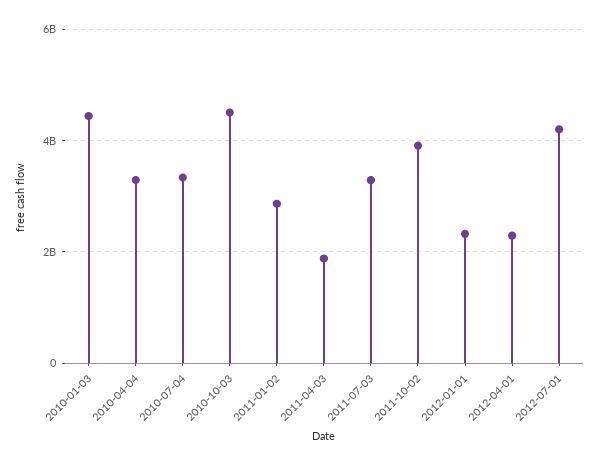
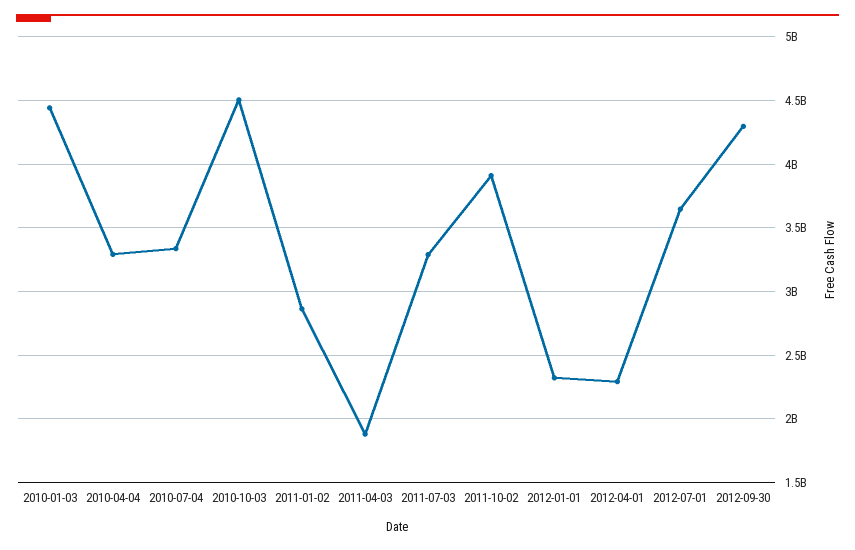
2012-07-01: 4200000000 -> 3650000000
2012-09-30: none -> 4300000000

